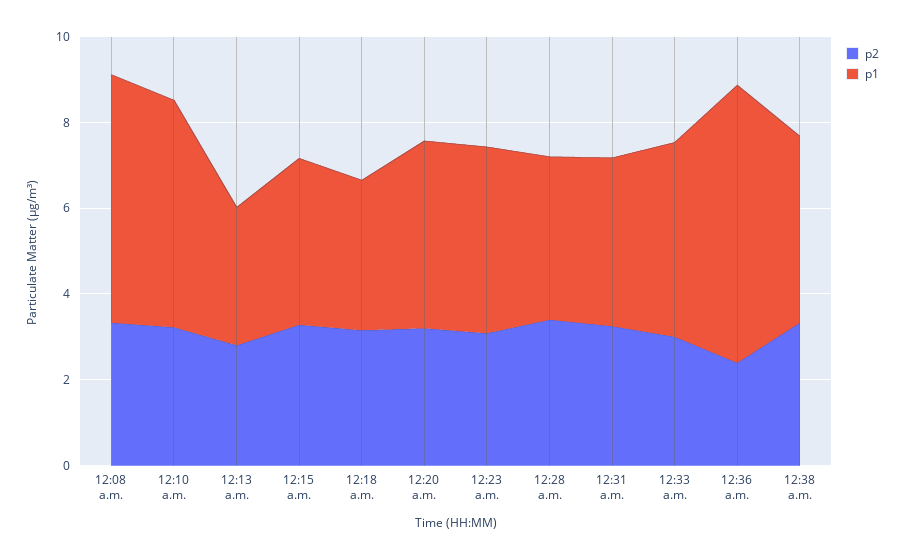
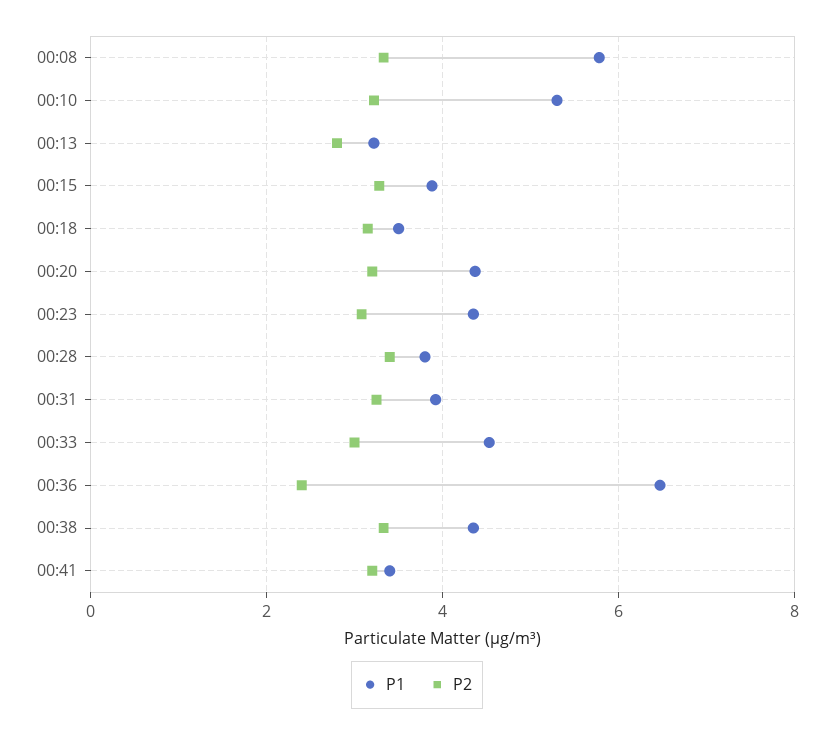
p1, 00:41: none -> 3.4
p2, 00:41: none -> 3.2

